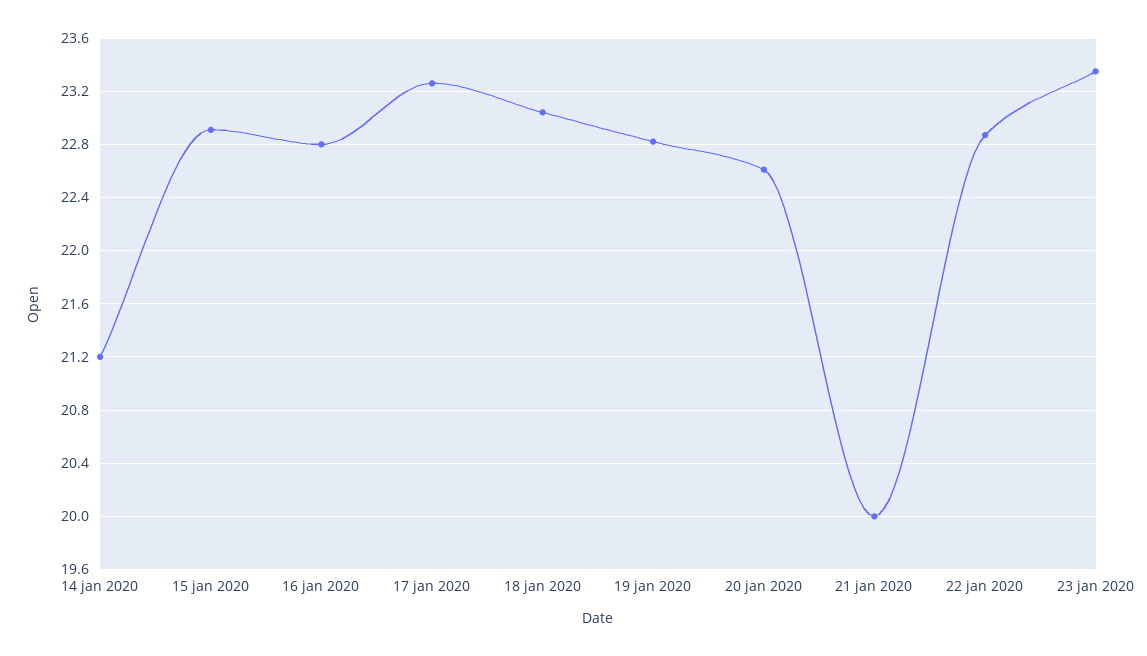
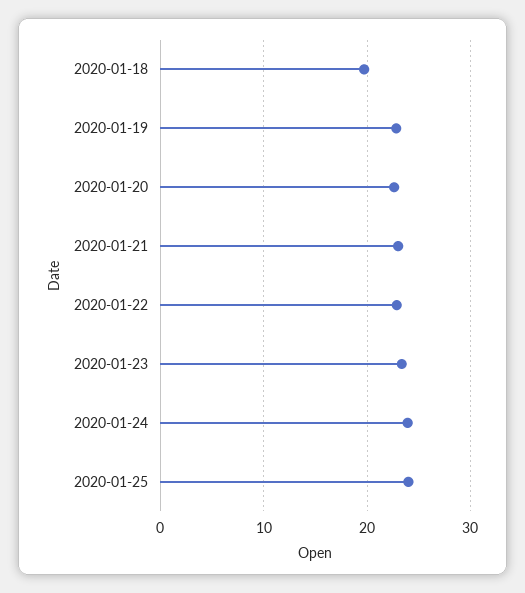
14 jan 2020: 21.2 -> none
15 jan 2020: 22.9 -> none
16 jan 2020: 22.8 -> none
17 jan 2020: 23.25 -> none
18 jan 2020: 23.05 -> 20
21 jan 2020: 20 -> 23
2020-01-24: none -> 24
2020-01-25: none -> 24

